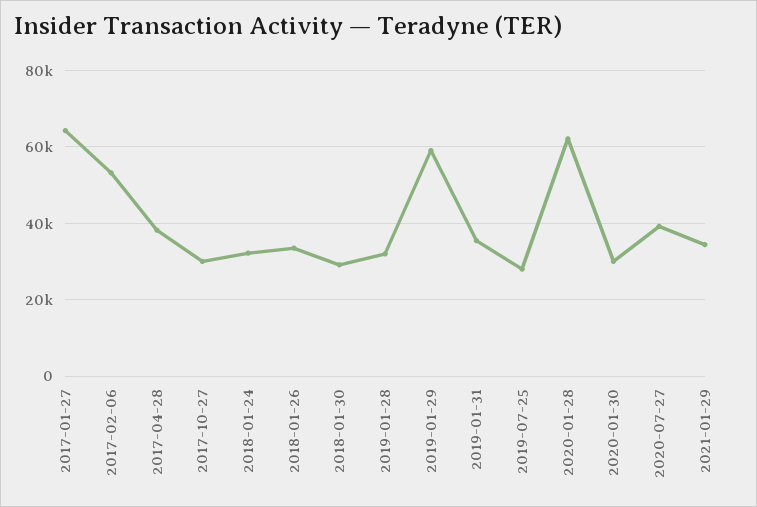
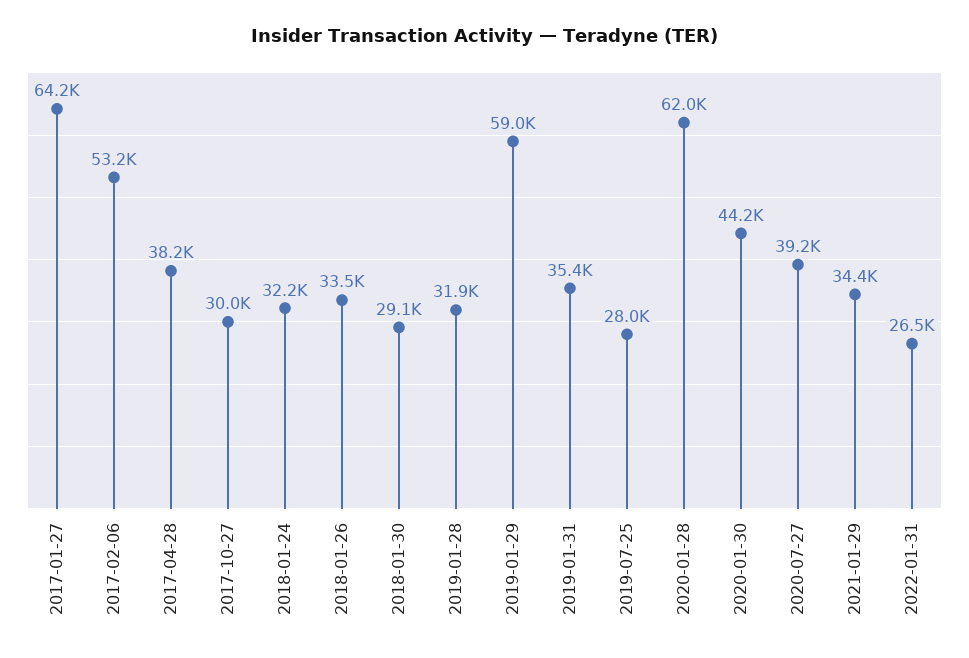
2020-01-30: 30000 -> 44200
2022-01-31: none -> 26500

